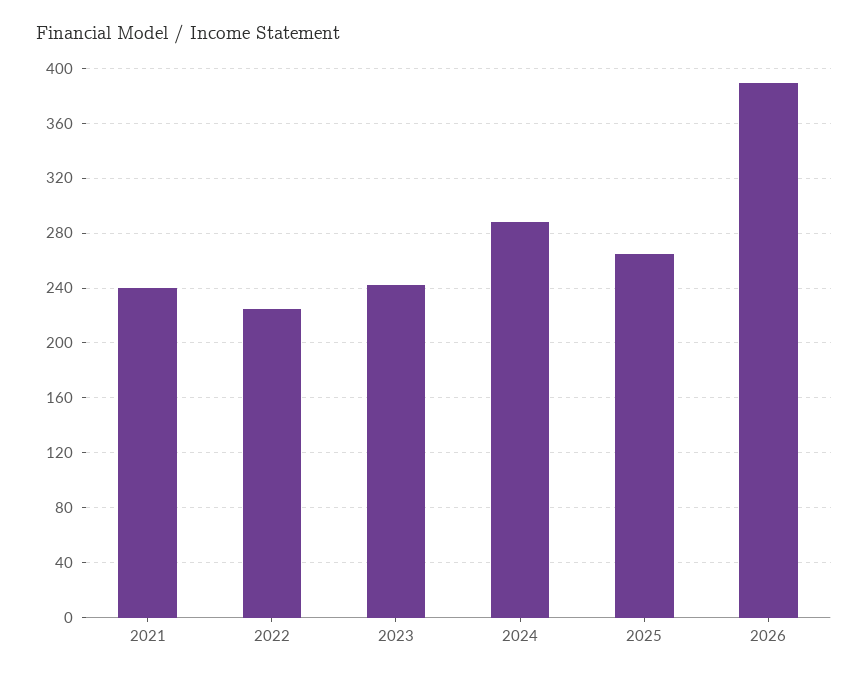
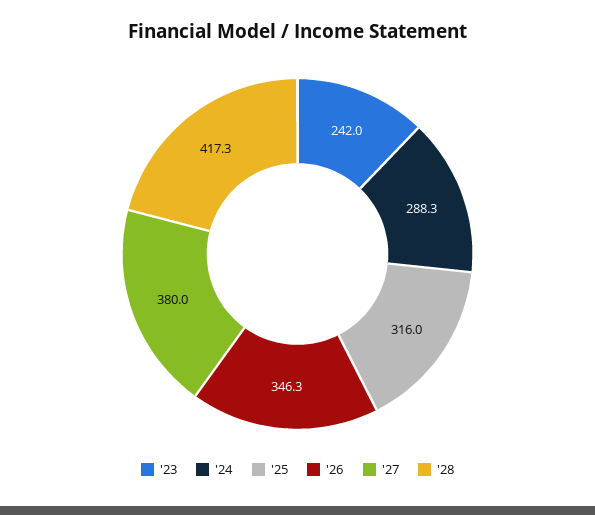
2021: 240 -> none
2022: 225 -> none
2025: 265 -> 316
2026: 390 -> 346.3
'27: none -> 380
'28: none -> 417.3

